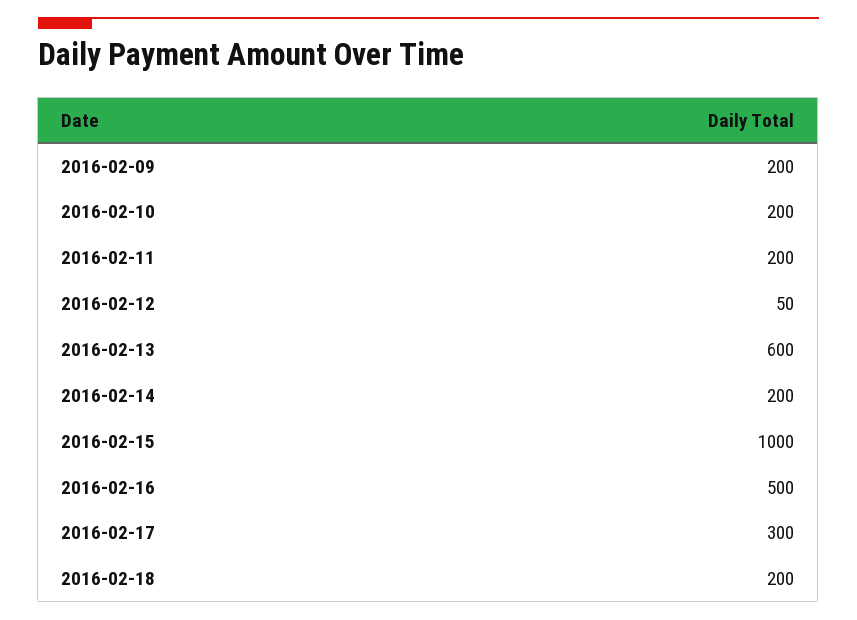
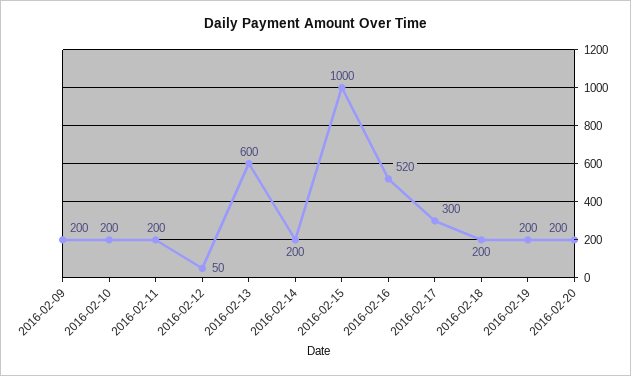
2016-02-16: 500 -> 520
2016-02-19: none -> 200
2016-02-20: none -> 200

